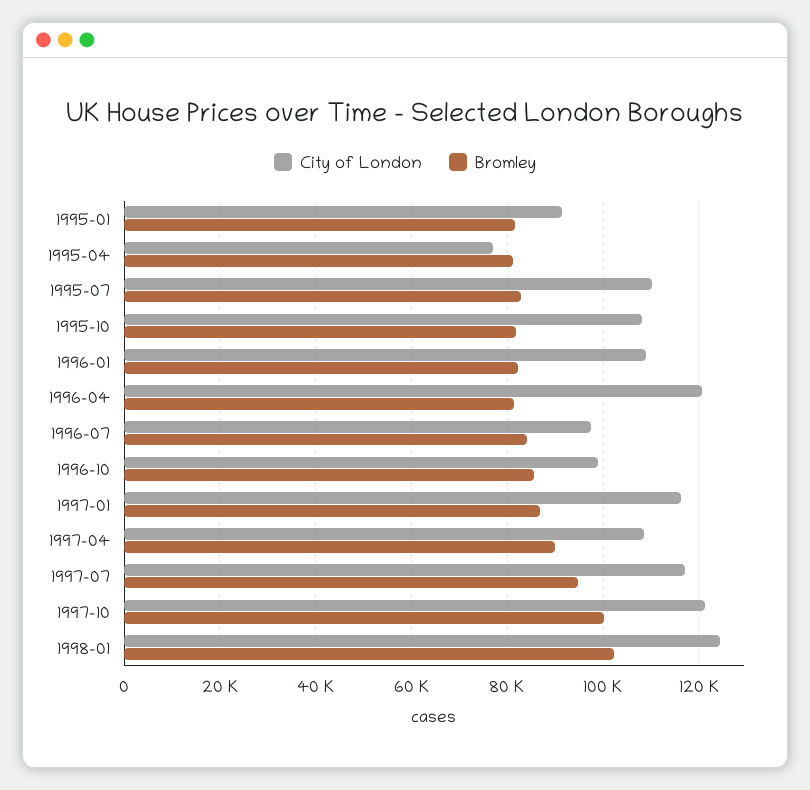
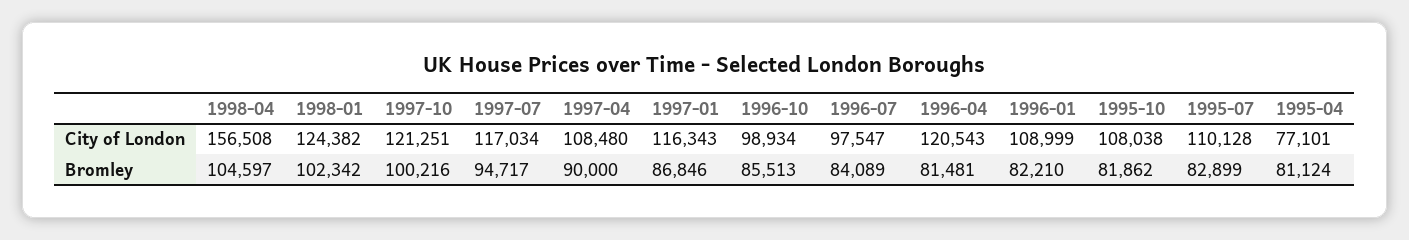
City of London, 1995-01: 92000 -> none
Bromley, 1995-01: 82000 -> none
City of London, 1998-04: none -> 156508
Bromley, 1998-04: none -> 104597

